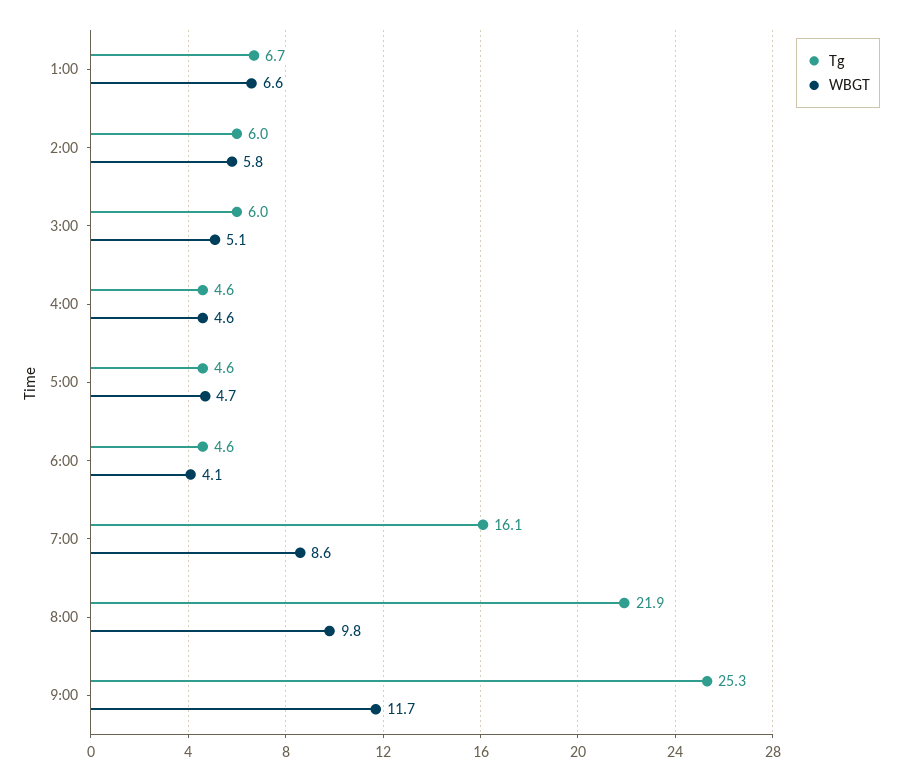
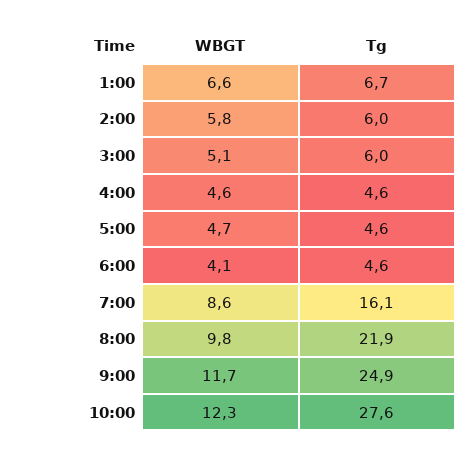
Tg, 9:00: 25.3 -> 24.9
WBGT, 10:00: none -> 12.3
Tg, 10:00: none -> 27.6

